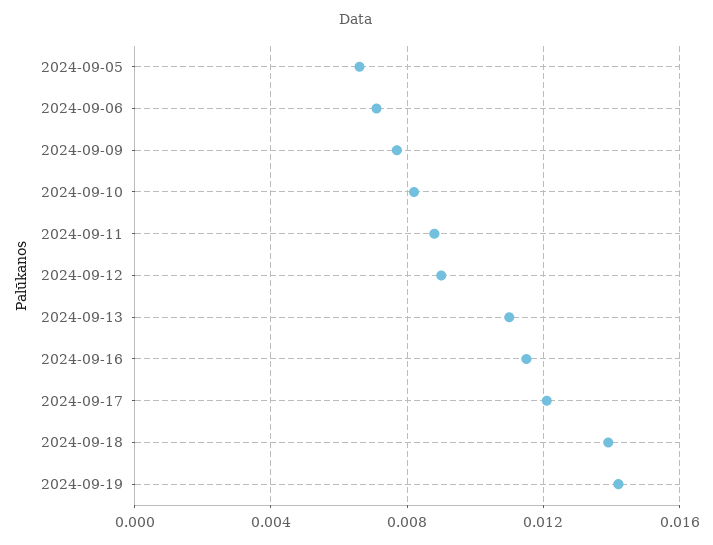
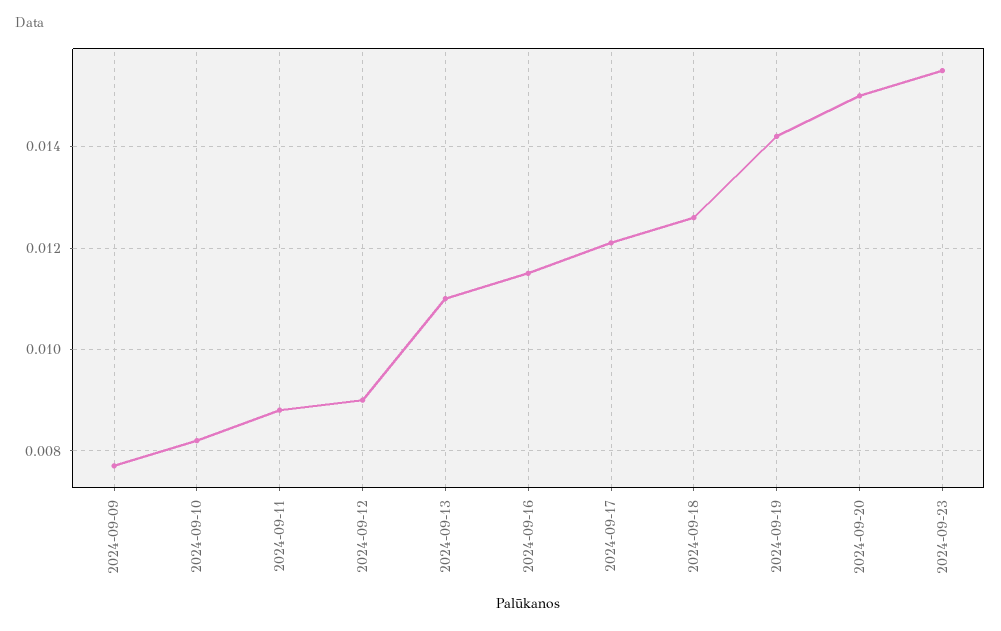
2024-09-05: 0.0065 -> none
2024-09-06: 0.007 -> none
2024-09-18: 0.014 -> 0.0125
2024-09-20: none -> 0.015
2024-09-23: none -> 0.0155

